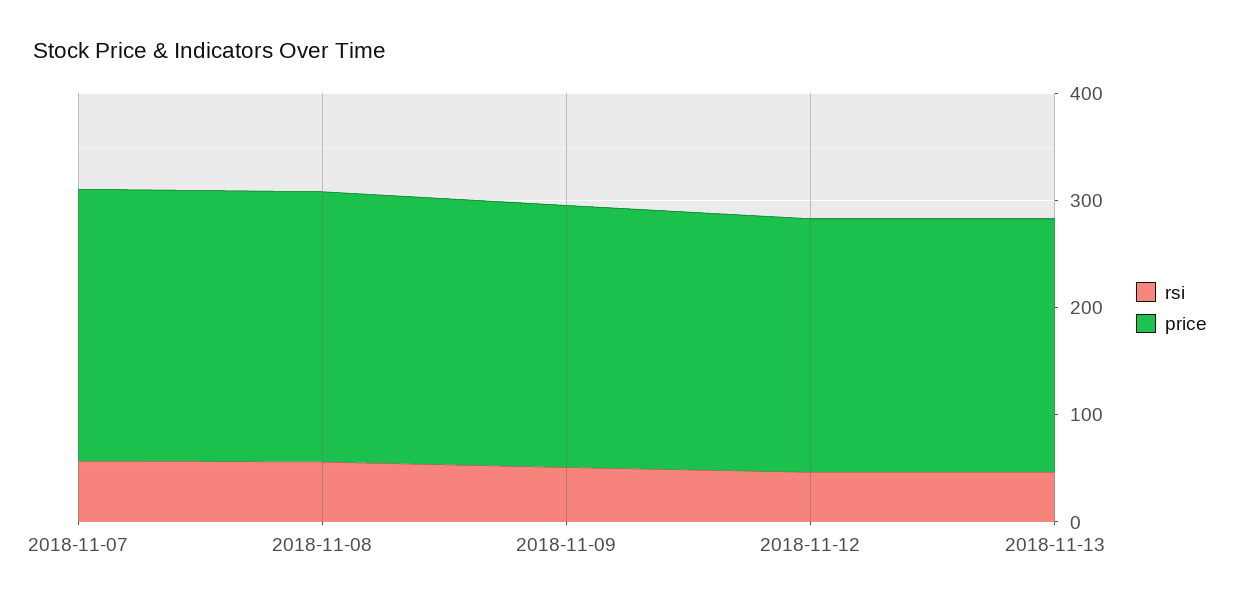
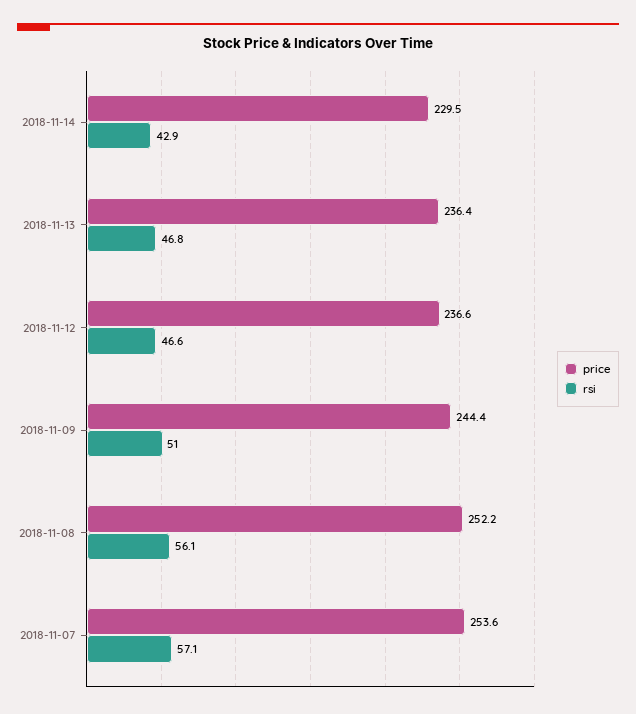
price, 2018-11-14: none -> 229.5
rsi, 2018-11-14: none -> 42.9

